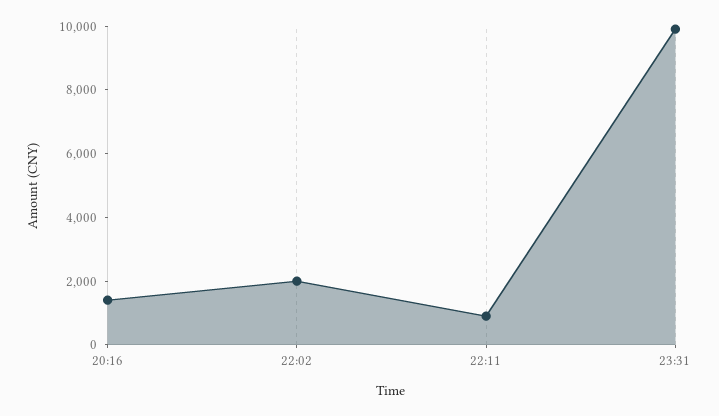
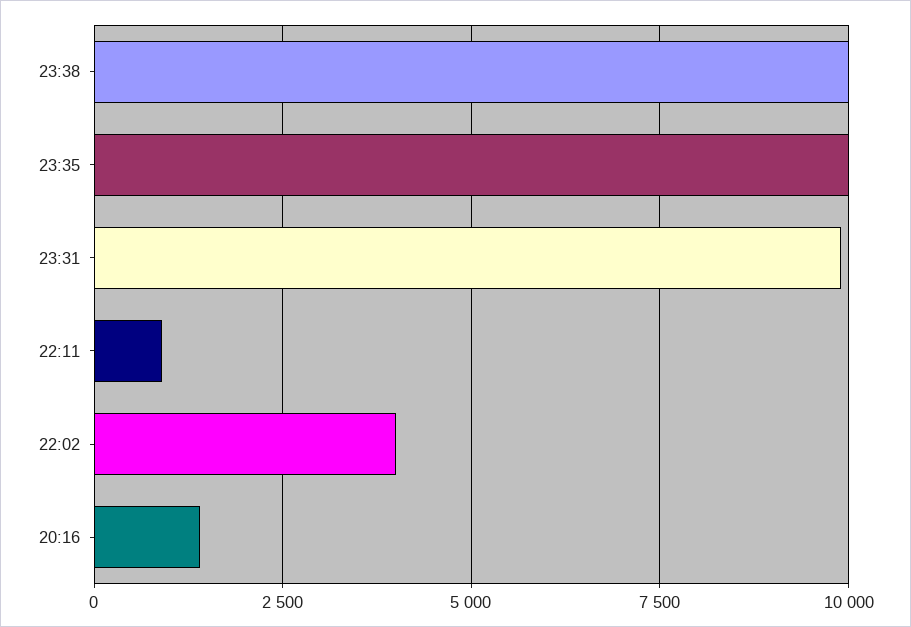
22:02: 2000 -> 4000
23:38: none -> 10000
23:35: none -> 10000

